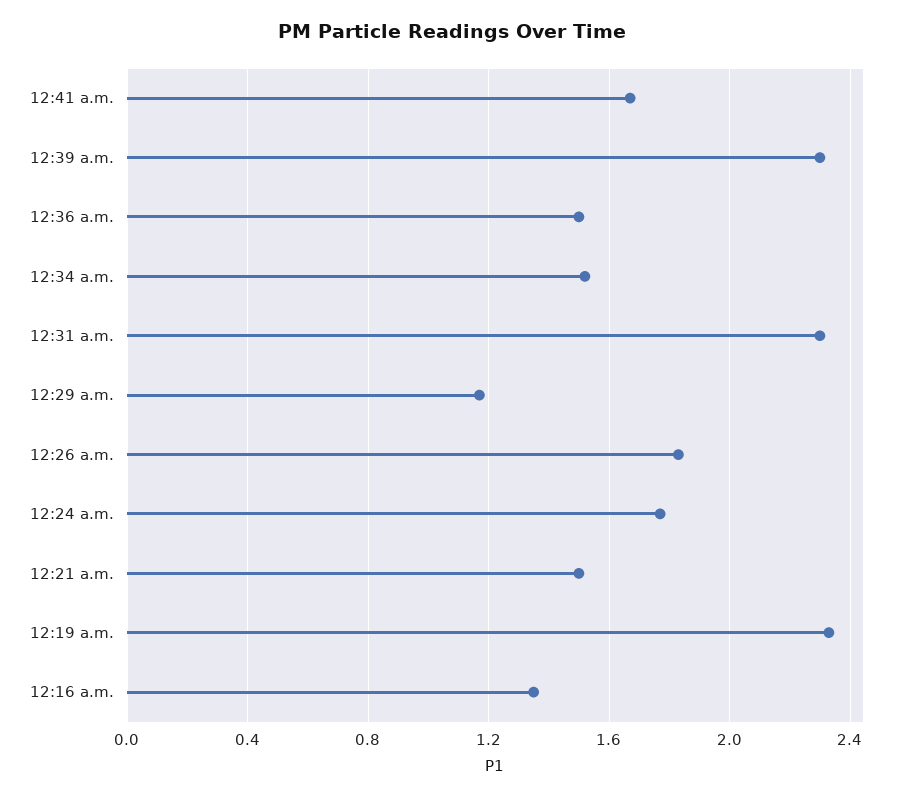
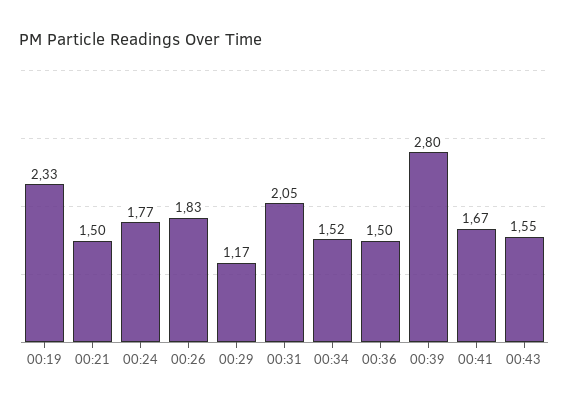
12:39 a.m.: 2.3 -> 2.8
12:31 a.m.: 2.3 -> 2.05
12:16 a.m.: 1.35 -> none
00:43: none -> 1.55

